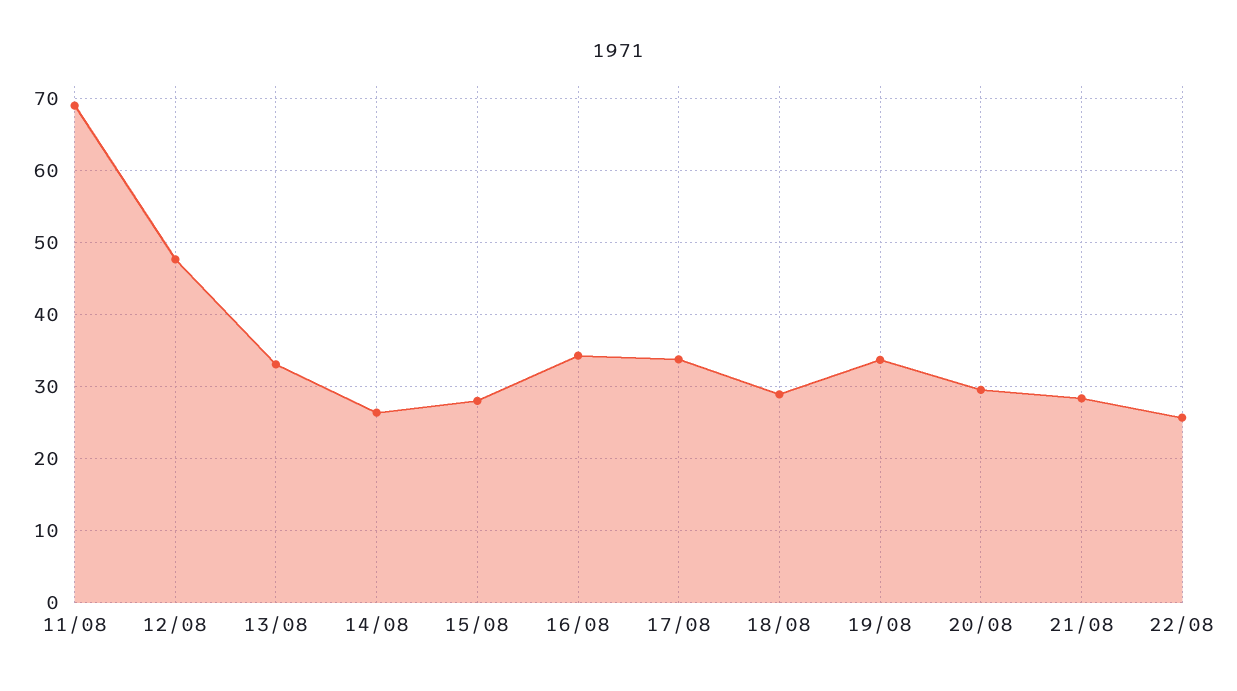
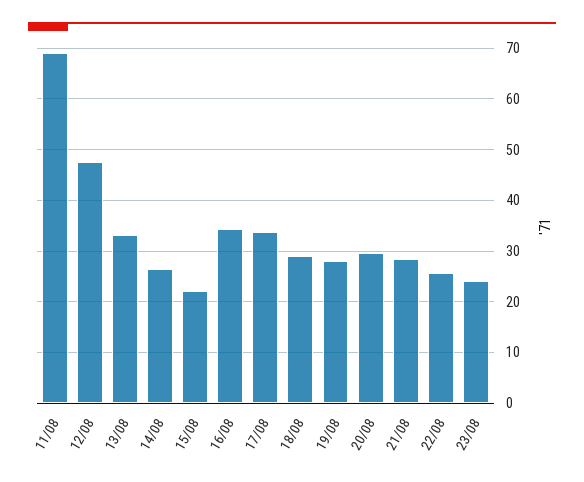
15/08: 28 -> 22
19/08: 34 -> 28
23/08: none -> 24

